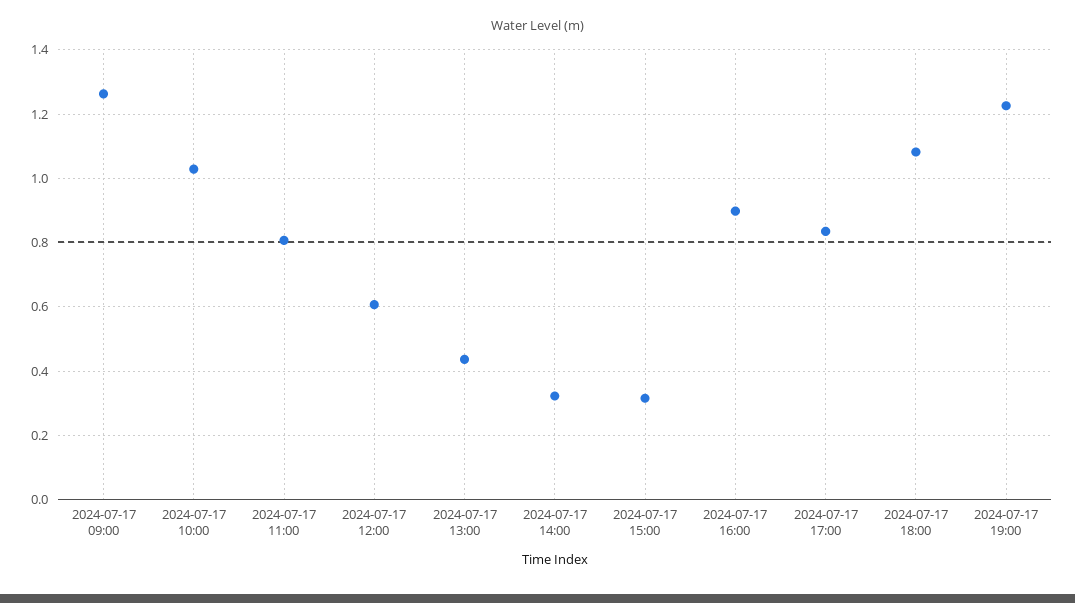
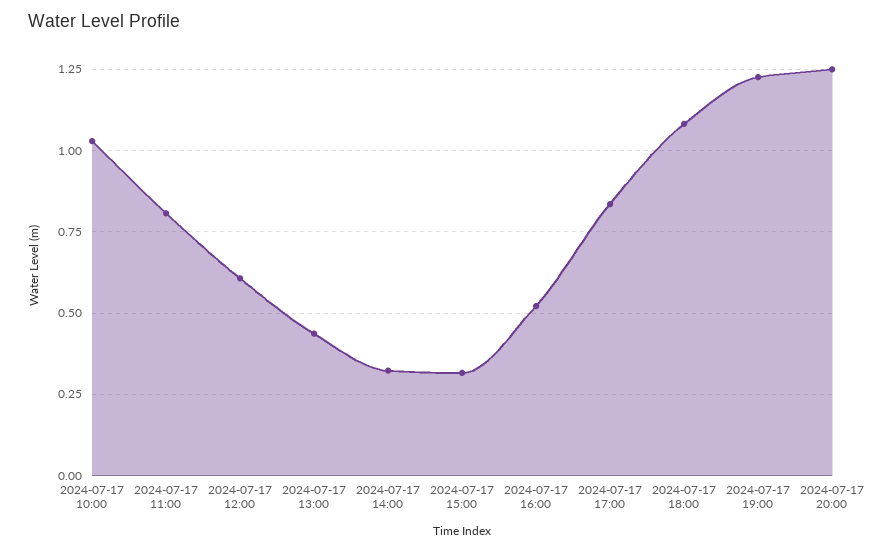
2024-07-17 09:00: 1.26 -> none
2024-07-17 16:00: 0.9 -> 0.525
2024-07-17 20:00: none -> 1.25

